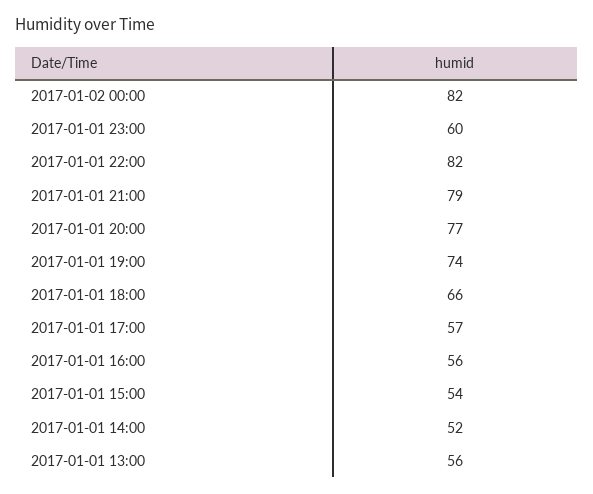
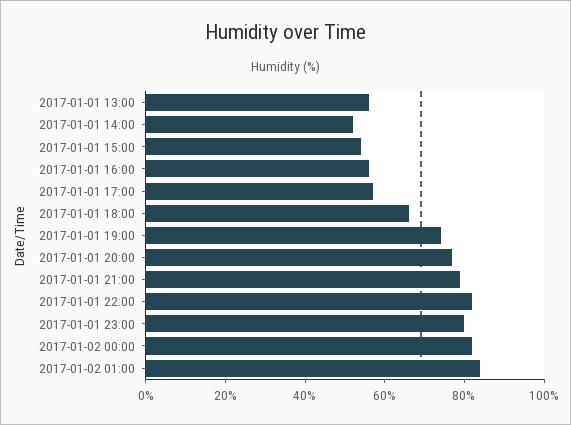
2017-01-01 23:00: 60 -> 80
2017-01-02 01:00: none -> 85

